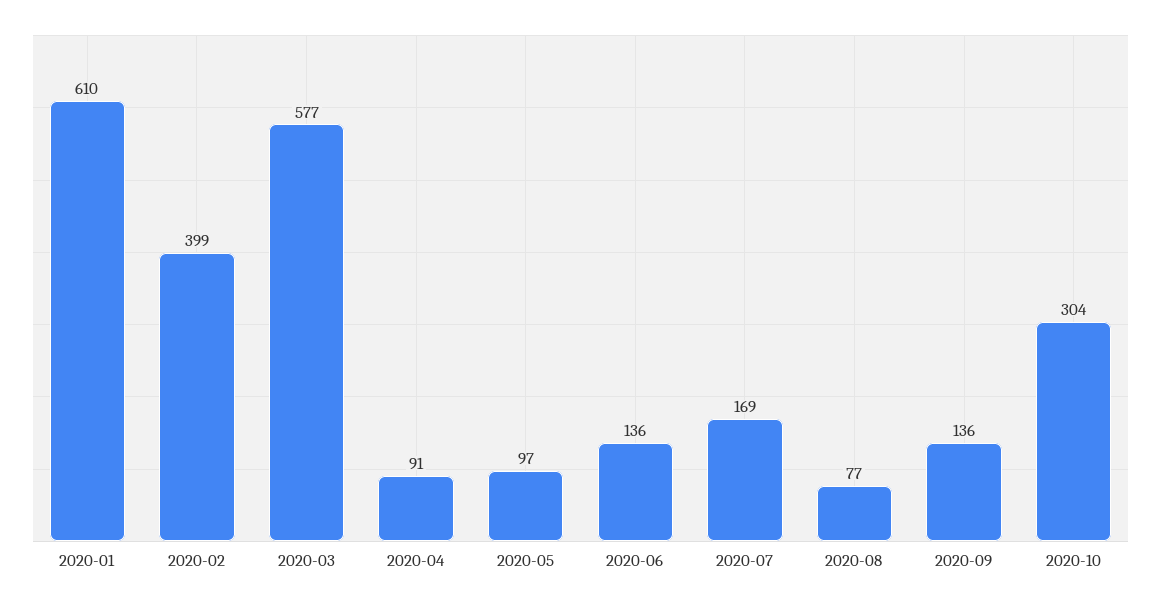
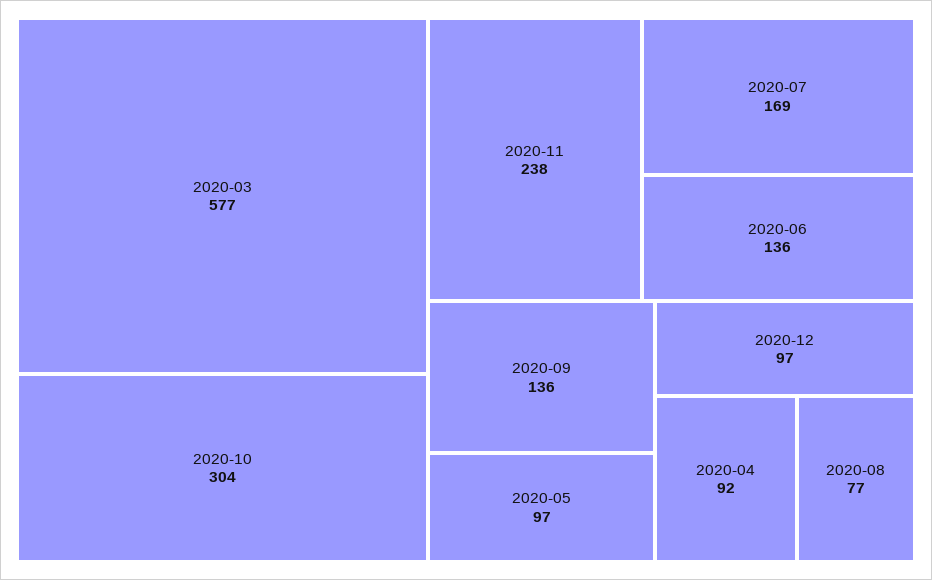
2020-01: 610 -> none
2020-02: 399 -> none
2020-04: 91 -> 92
2020-11: none -> 238
2020-12: none -> 97

